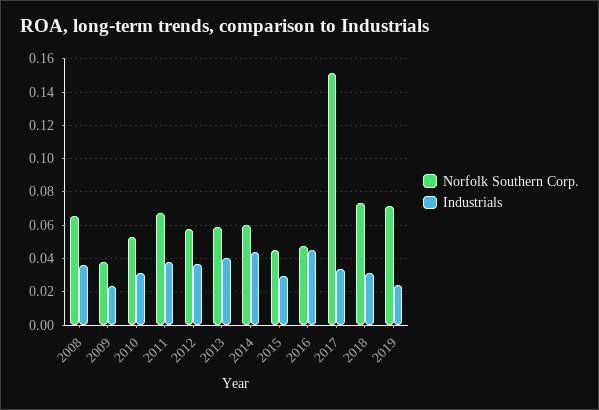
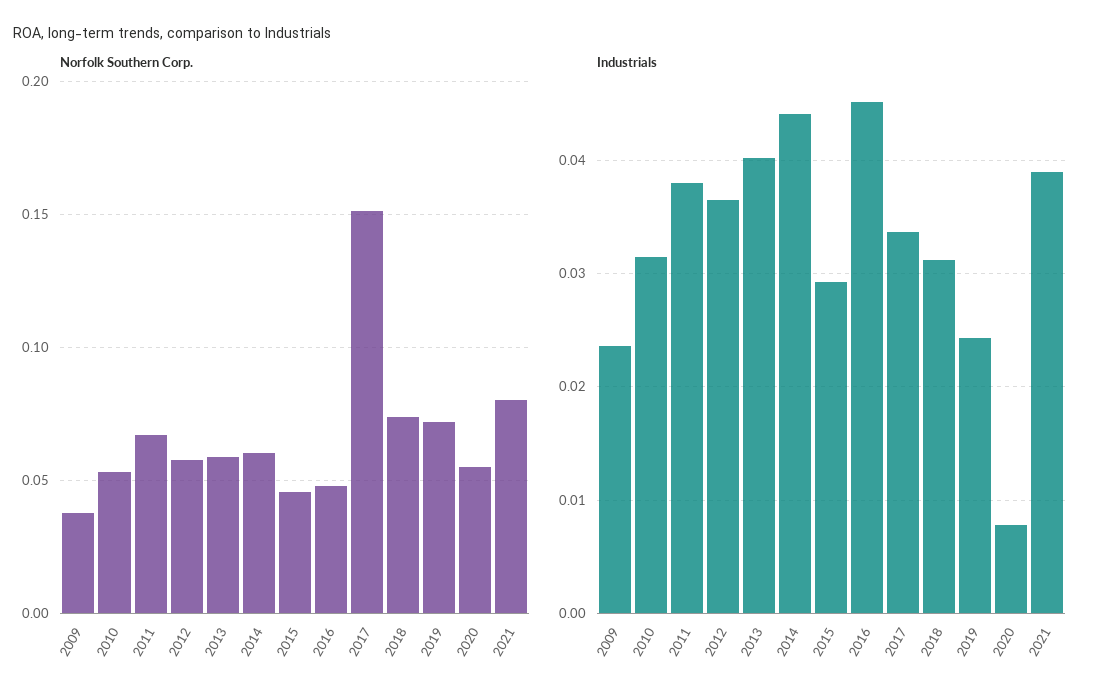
Norfolk Southern Corp., 2008: 0.065 -> none
Industrials, 2008: 0.035 -> none
Norfolk Southern Corp., 2020: none -> 0.055
Norfolk Southern Corp., 2021: none -> 0.08
Industrials, 2020: none -> 0.008
Industrials, 2021: none -> 0.039

